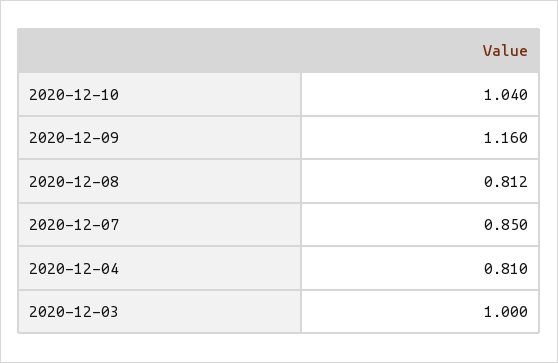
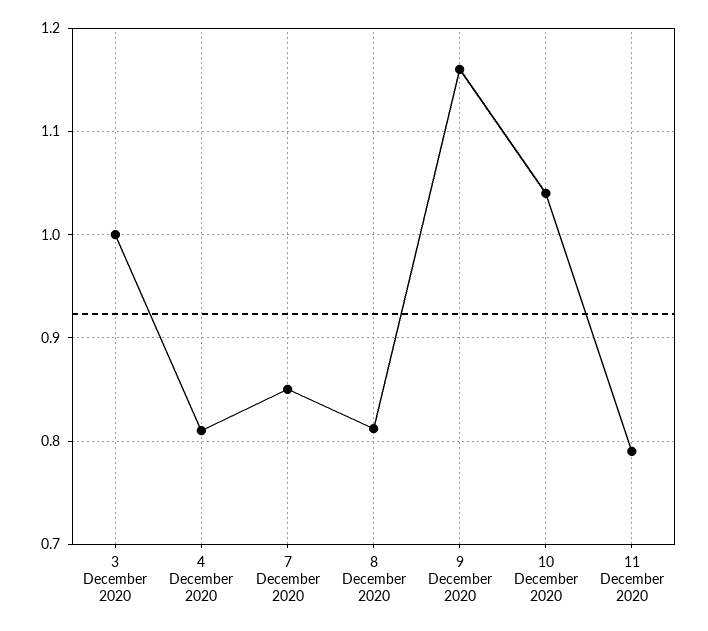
11 December 2020: none -> 0.79

